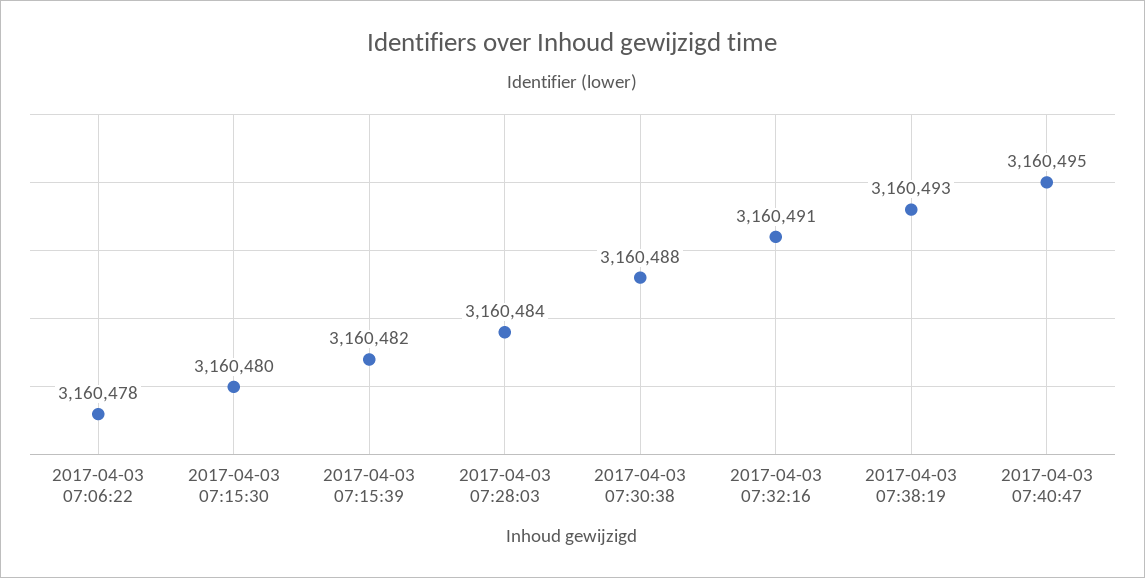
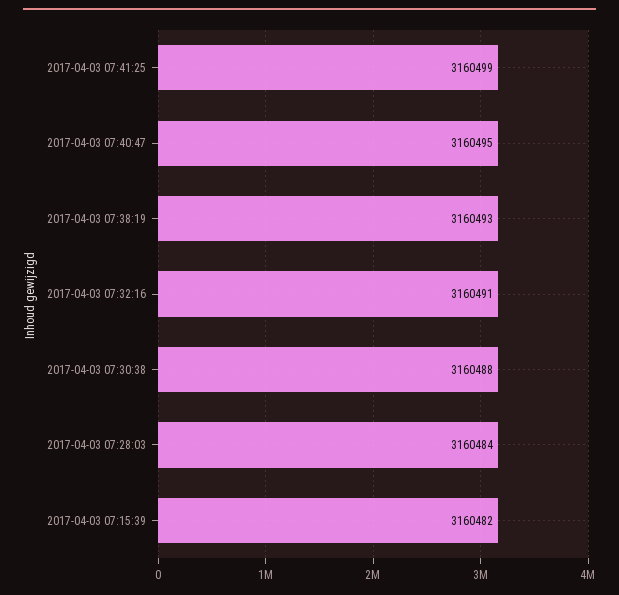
2017-04-03 07:06:22: 3160478 -> none
2017-04-03 07:15:30: 3160480 -> none
2017-04-03 07:41:25: none -> 3160499

